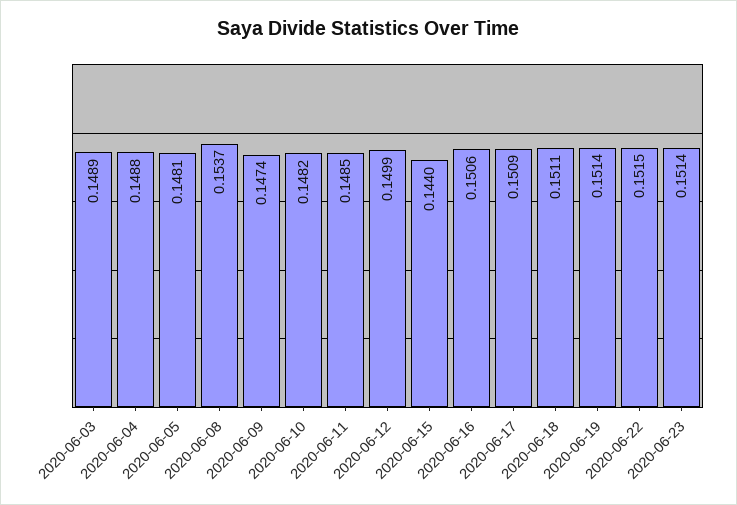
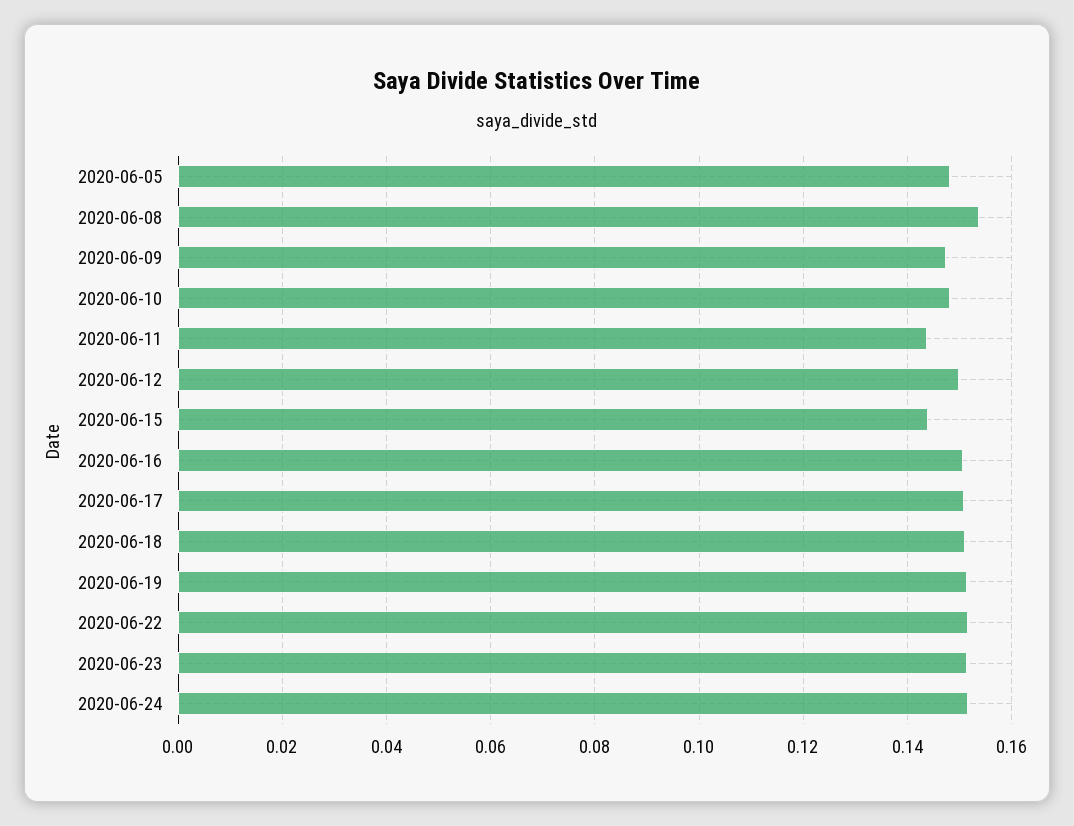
2020-06-03: 0.1489 -> none
2020-06-04: 0.1488 -> none
2020-06-11: 0.1485 -> 0.144
2020-06-24: none -> 0.152

